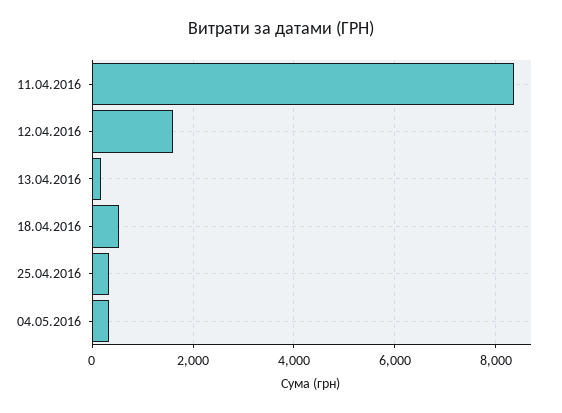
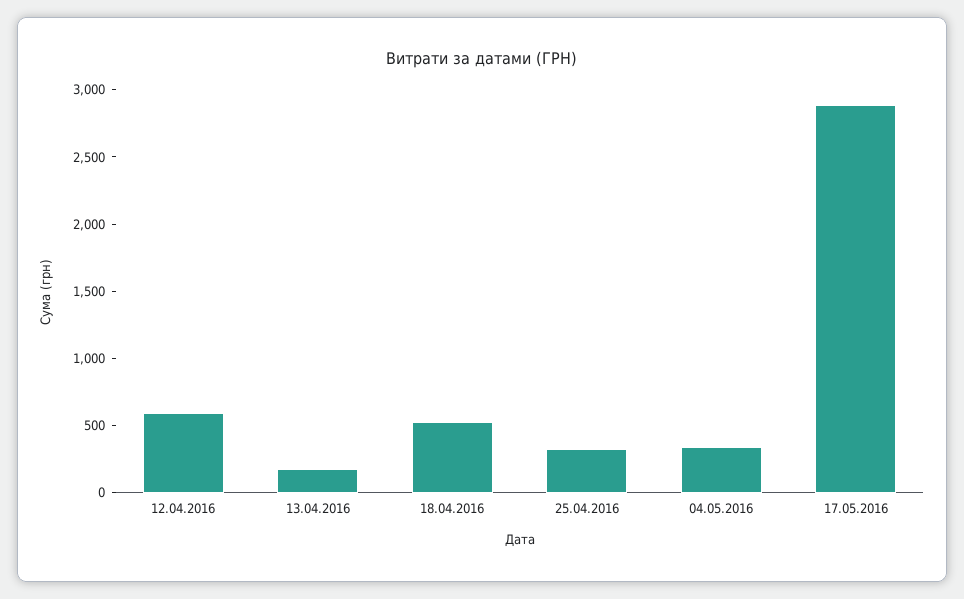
11.04.2016: 8400 -> none
12.04.2016: 1600 -> 600
17.05.2016: none -> 2900

